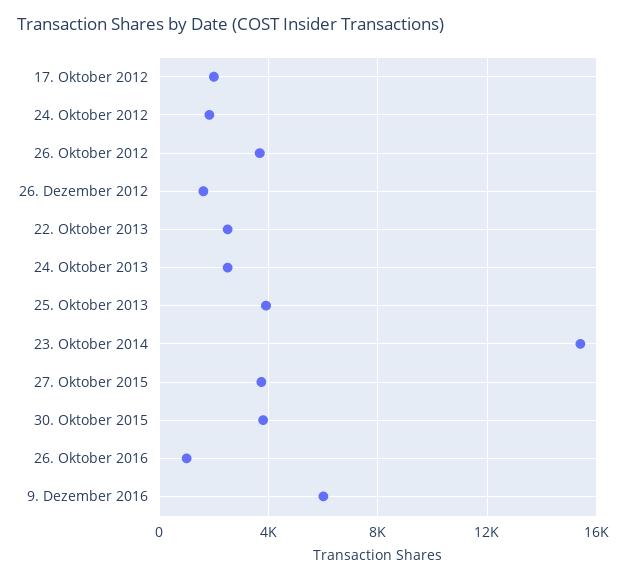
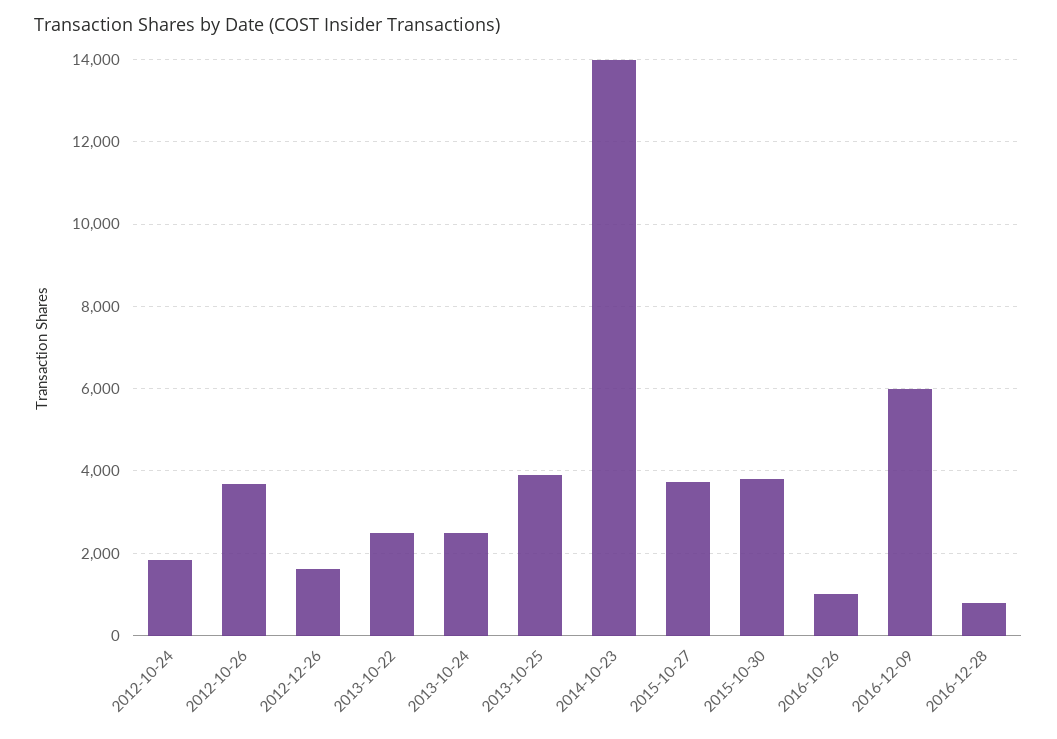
17. Oktober 2012: 2000 -> none
23. Oktober 2014: 15500 -> 14000
2016-12-28: none -> 800

